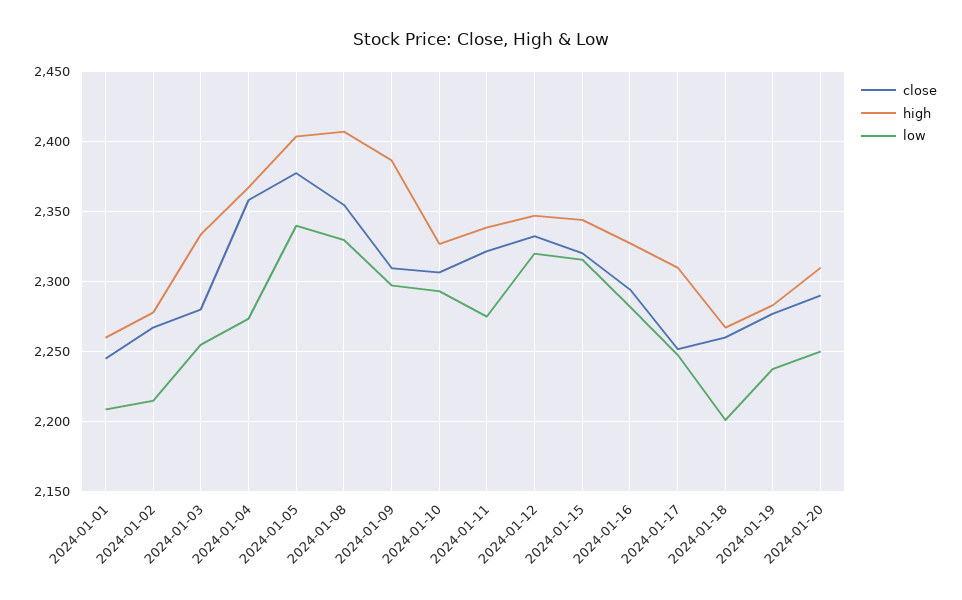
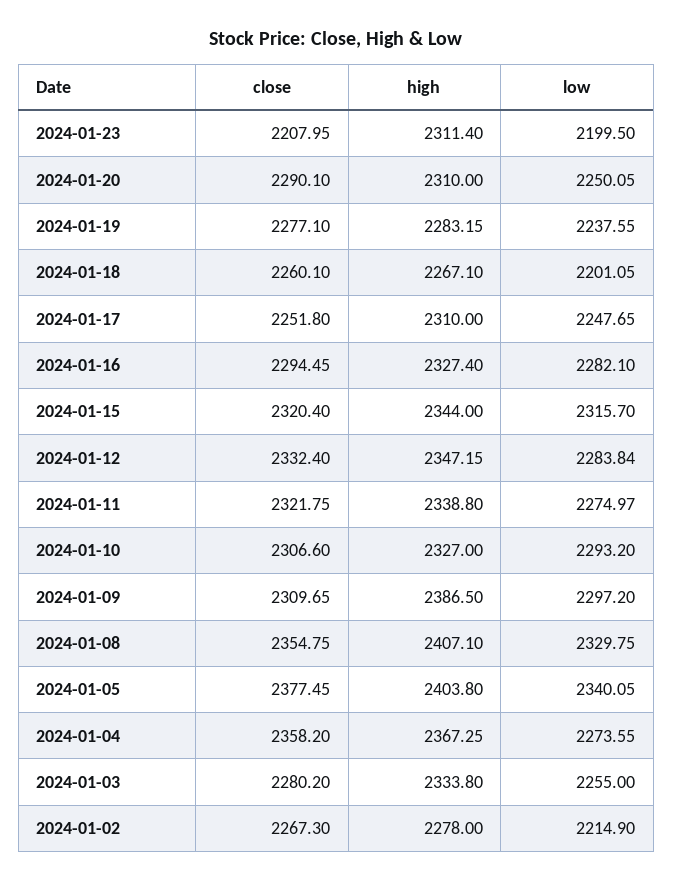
close, 2024-01-01: 2245 -> none
high, 2024-01-01: 2260 -> none
low, 2024-01-01: 2210 -> none
low, 2024-01-12: 2320 -> 2283.84
close, 2024-01-23: none -> 2207.95
high, 2024-01-23: none -> 2311.4
low, 2024-01-23: none -> 2199.5

